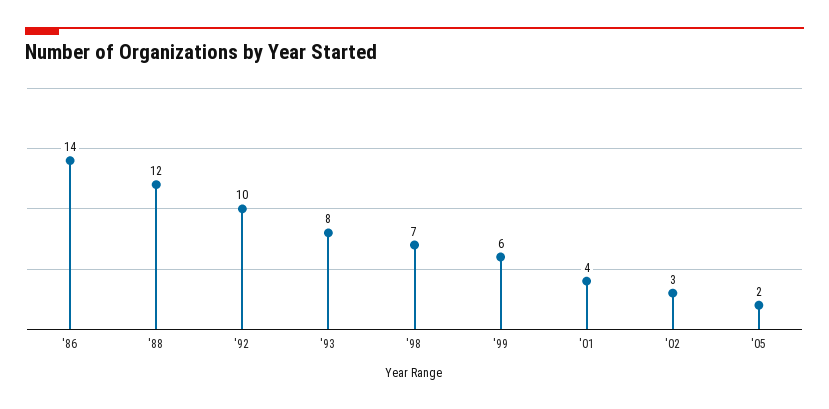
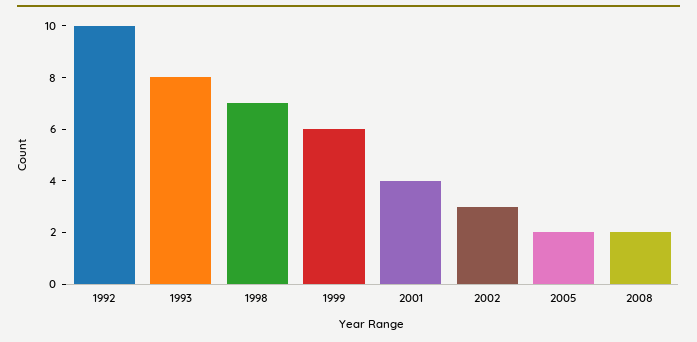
'86: 14 -> none
'88: 12 -> none
2008: none -> 2

